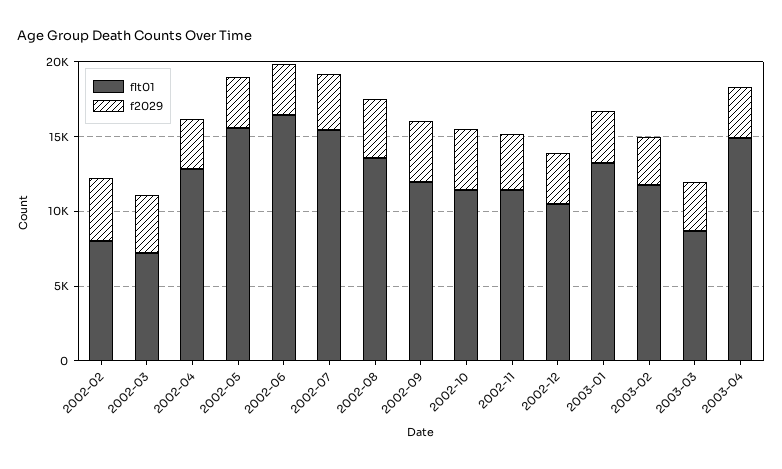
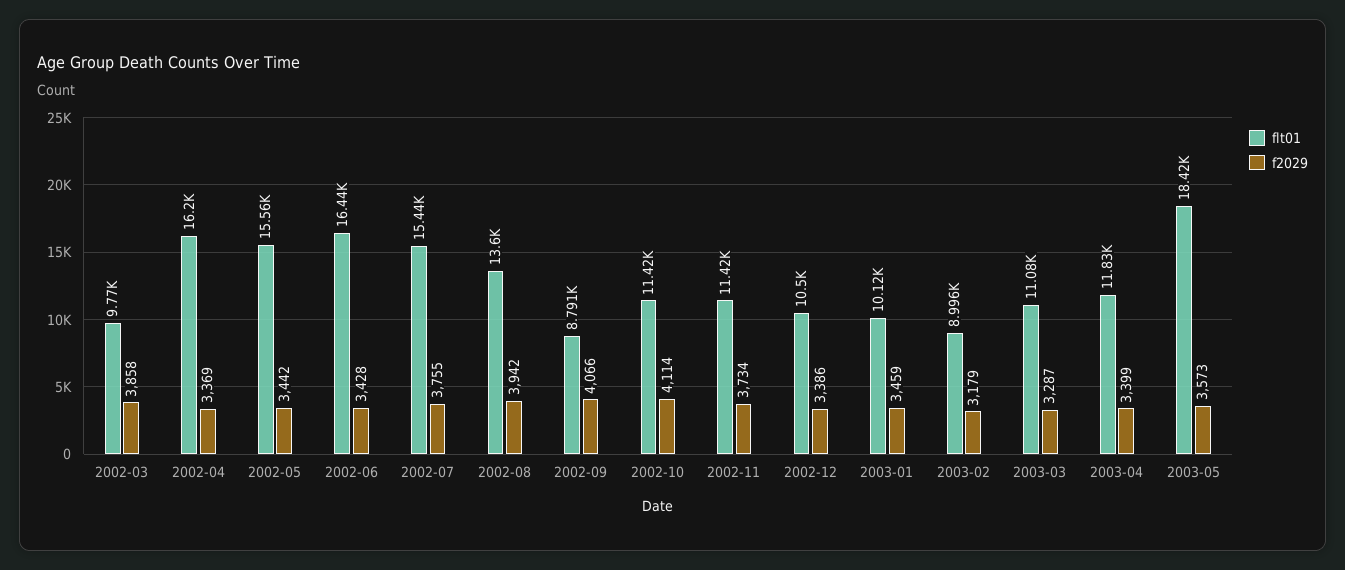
flt01, 2002-02: 8000 -> none
f2029, 2002-02: 4000 -> none
flt01, 2002-03: 7000 -> 9770
flt01, 2002-04: 13000 -> 16200
flt01, 2002-09: 12000 -> 8791
flt01, 2003-01: 13000 -> 10120
flt01, 2003-02: 12000 -> 8996
flt01, 2003-03: 9000 -> 11080
flt01, 2003-04: 15000 -> 11830
flt01, 2003-05: none -> 18420
f2029, 2003-05: none -> 3573

